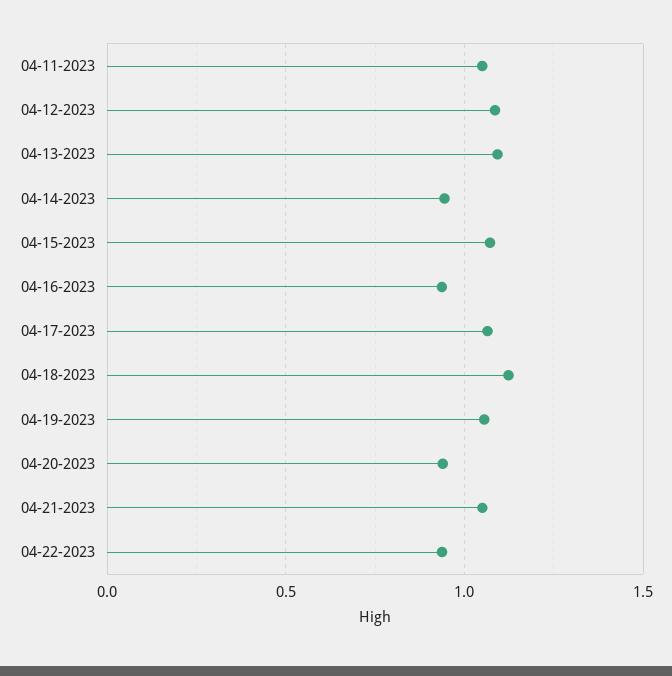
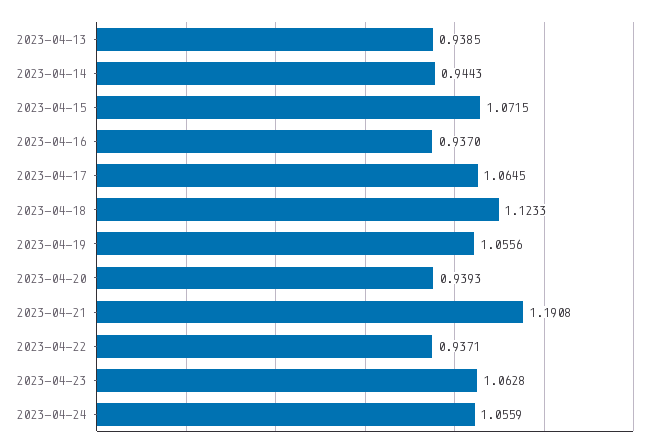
04-11-2023: 1.05 -> none
04-12-2023: 1.1 -> none
04-13-2023: 1.1 -> 0.9385
04-21-2023: 1.05 -> 1.1908
2023-04-23: none -> 1.0628
2023-04-24: none -> 1.0559

